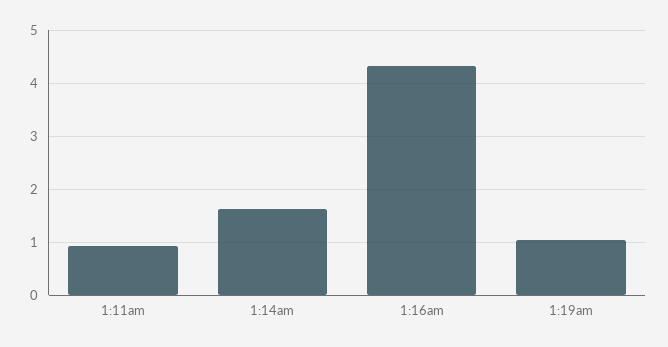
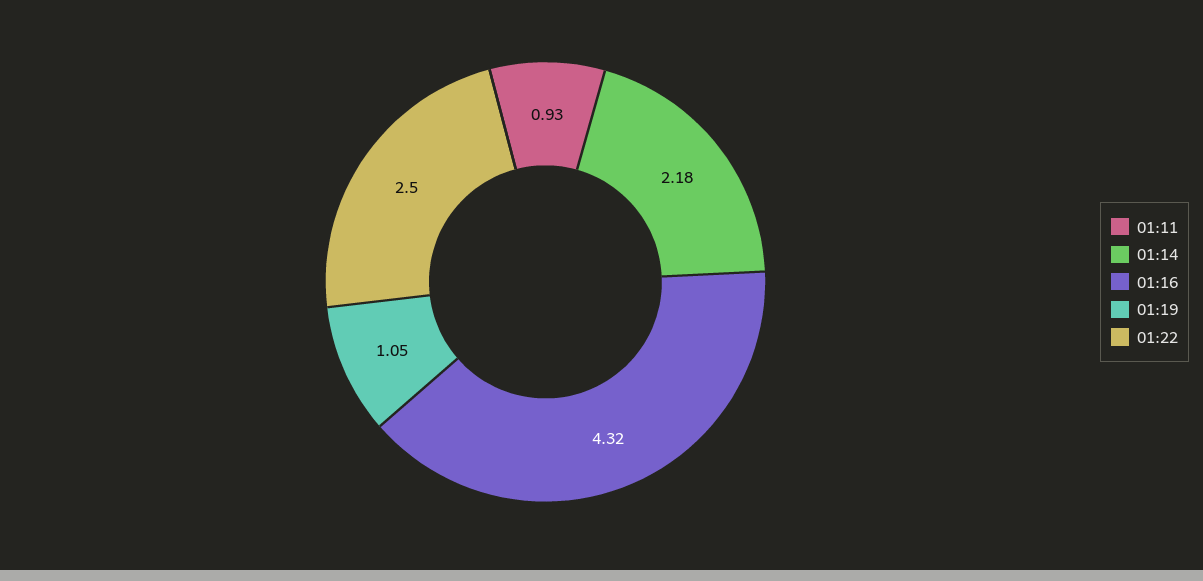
1:14am: 1.6 -> 2.18
01:22: none -> 2.5

